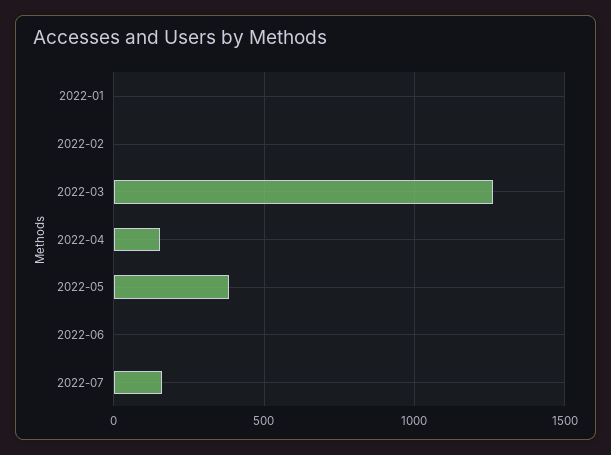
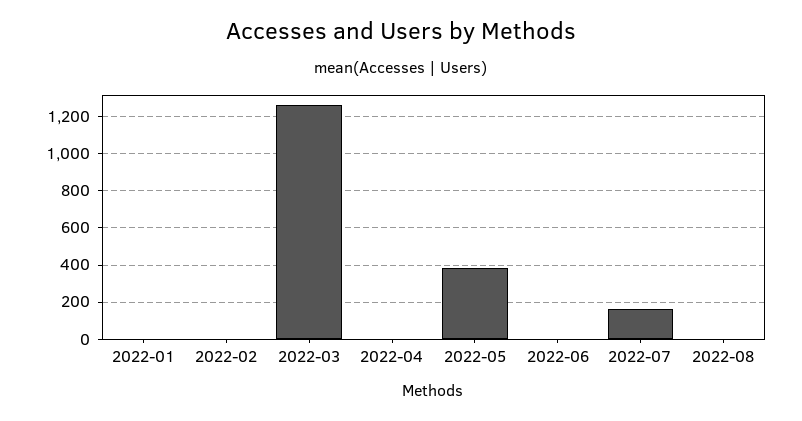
2022-04: 150 -> 0
2022-08: none -> 0

